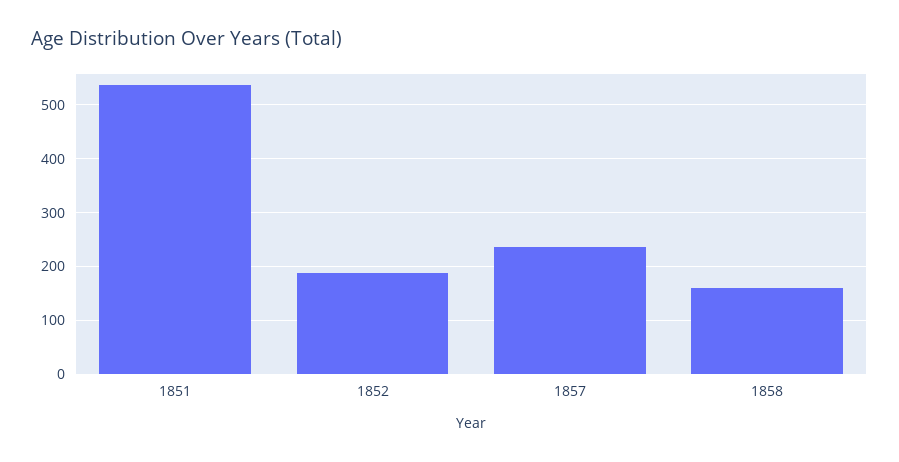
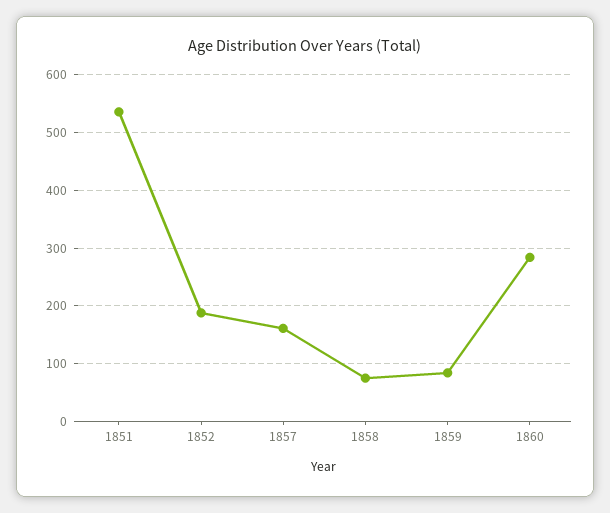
1857: 240 -> 160
1858: 160 -> 80
1859: none -> 80
1860: none -> 280

